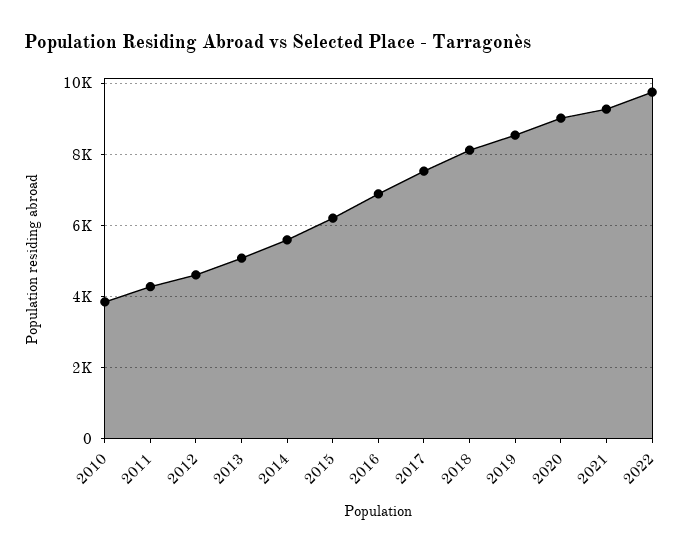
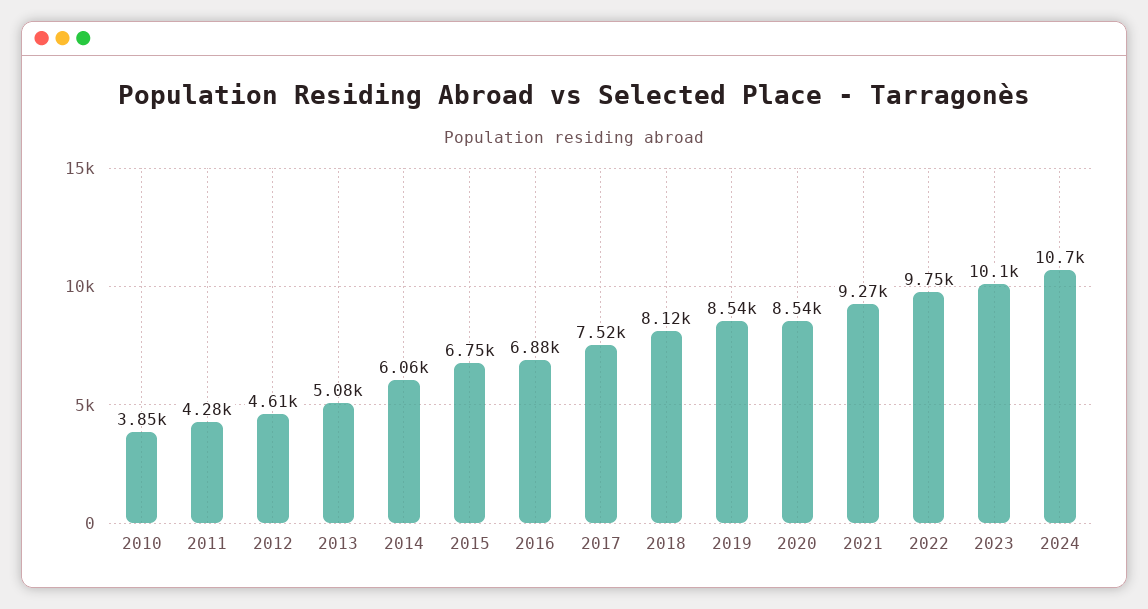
2014: 5600 -> 6060
2015: 6200 -> 6750
2020: 9000 -> 8540
2023: none -> 10100
2024: none -> 10700

